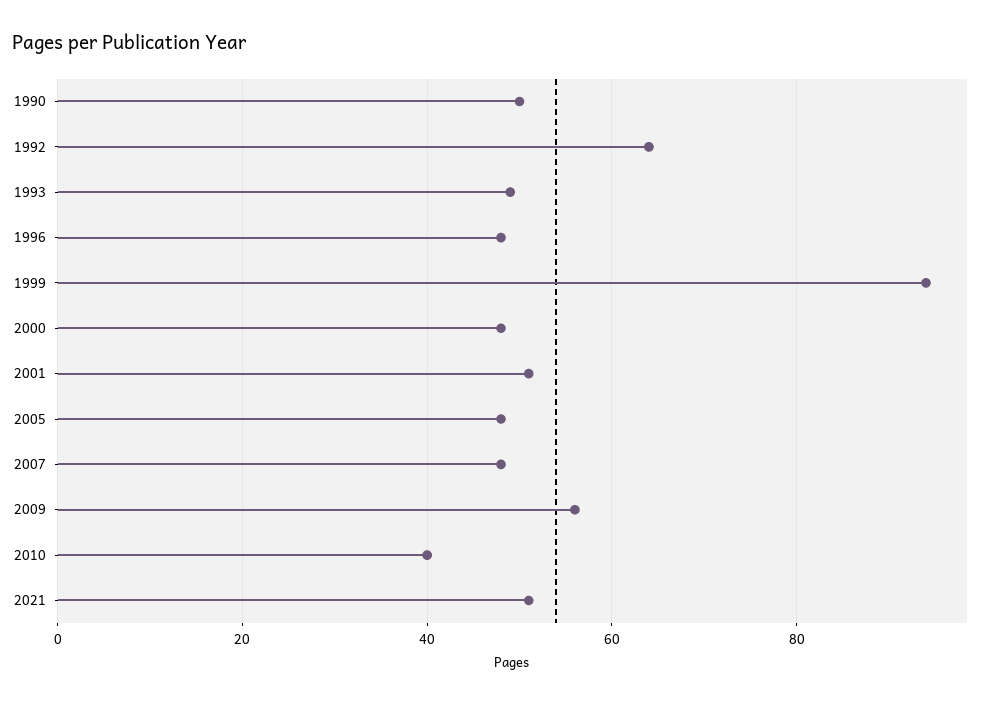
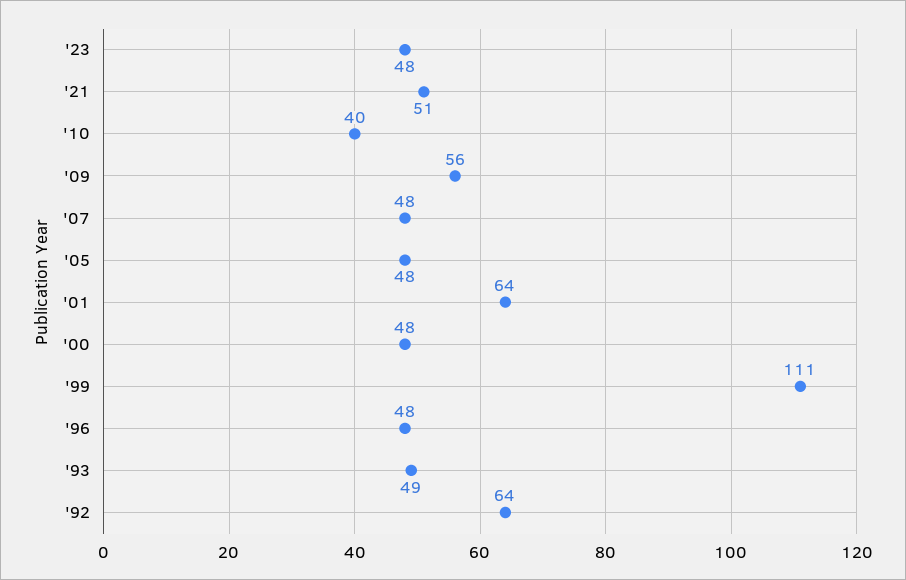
1990: 50 -> none
1999: 95 -> 111
2001: 50 -> 64
'23: none -> 48

